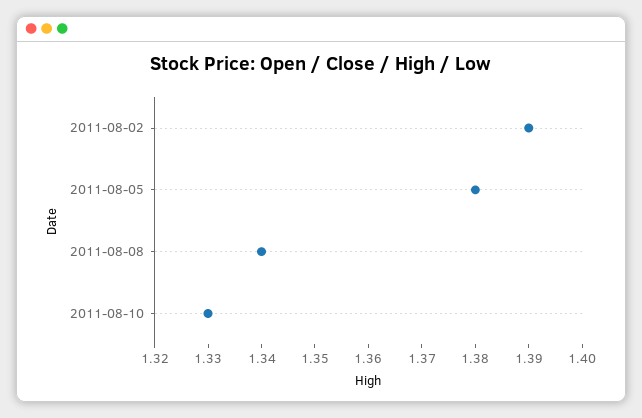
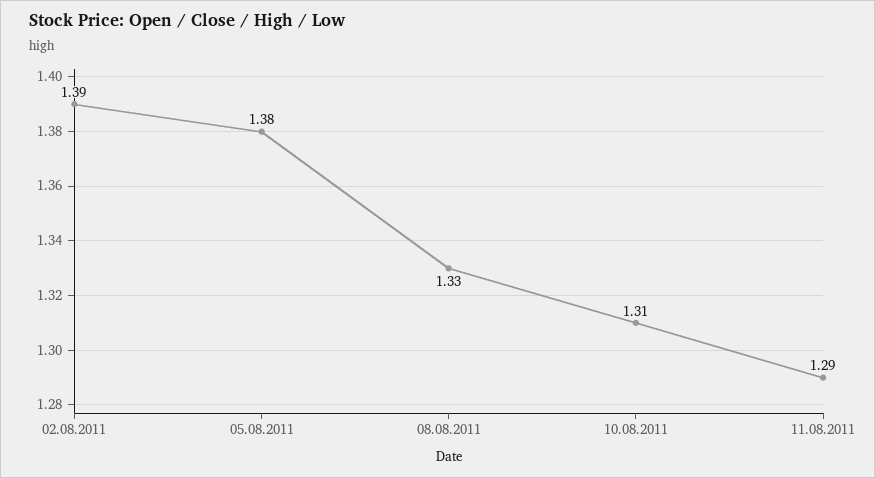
2011-08-08: 1.34 -> 1.33
2011-08-10: 1.33 -> 1.31
11.08.2011: none -> 1.29

